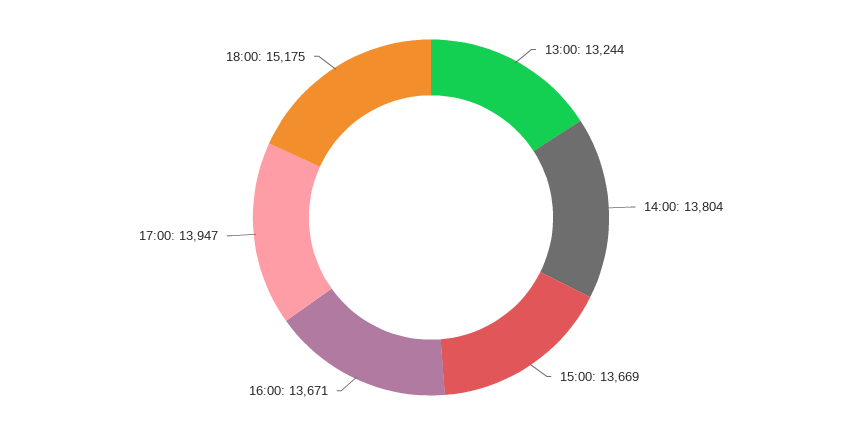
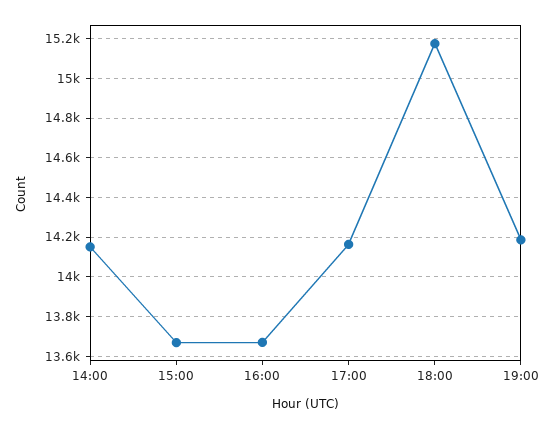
13:00: 13244 -> none
14:00: 13804 -> 14150
17:00: 13947 -> 14150
19:00: none -> 14200

